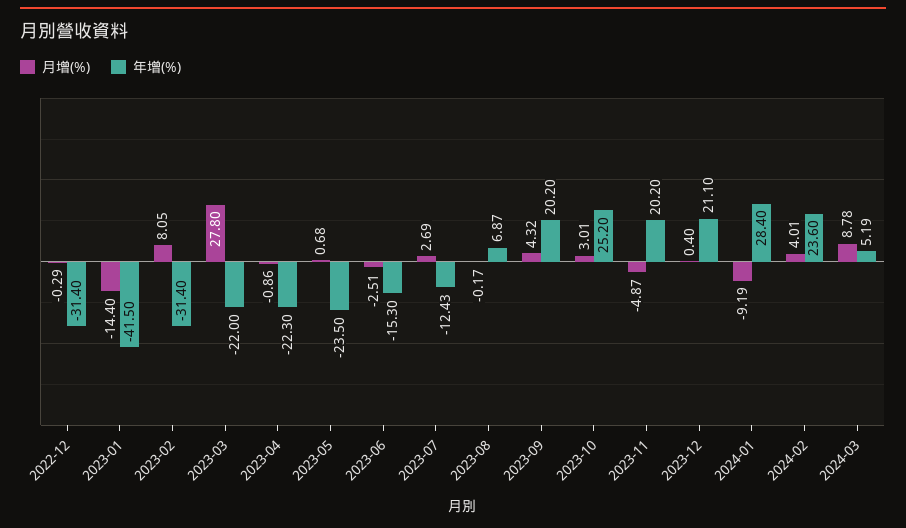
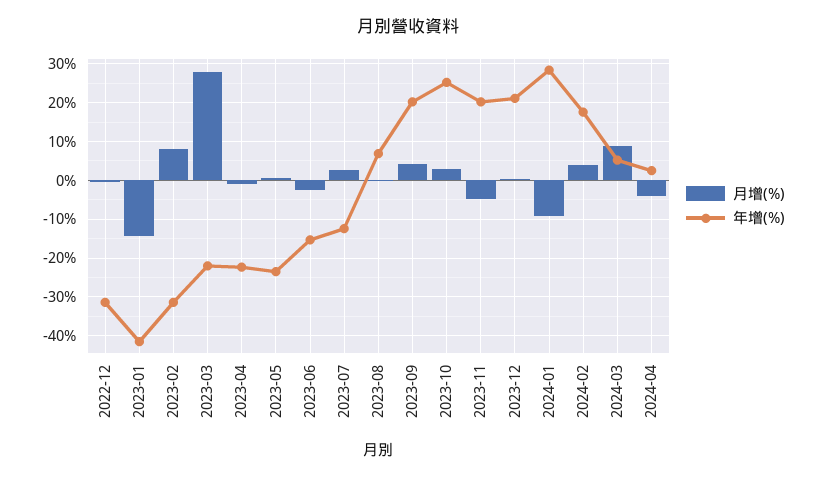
年增(%), 2024-02: 23.6 -> 18
月增(%), 2024-04: none -> -4
年增(%), 2024-04: none -> 2

